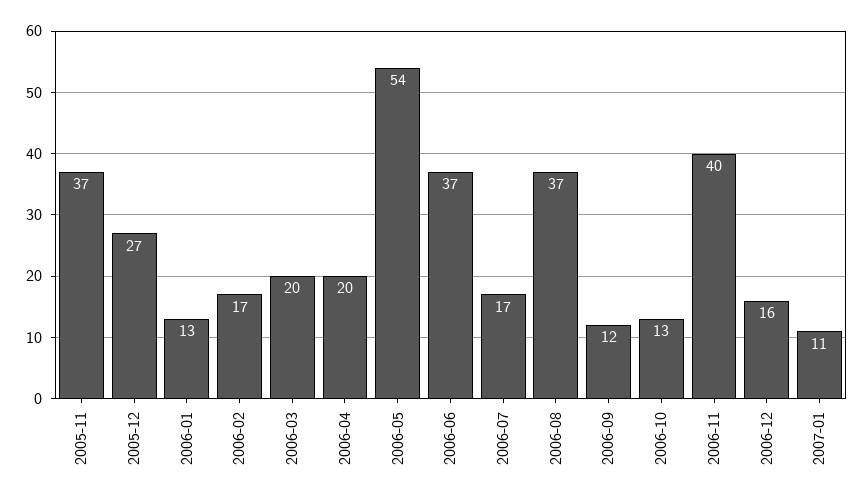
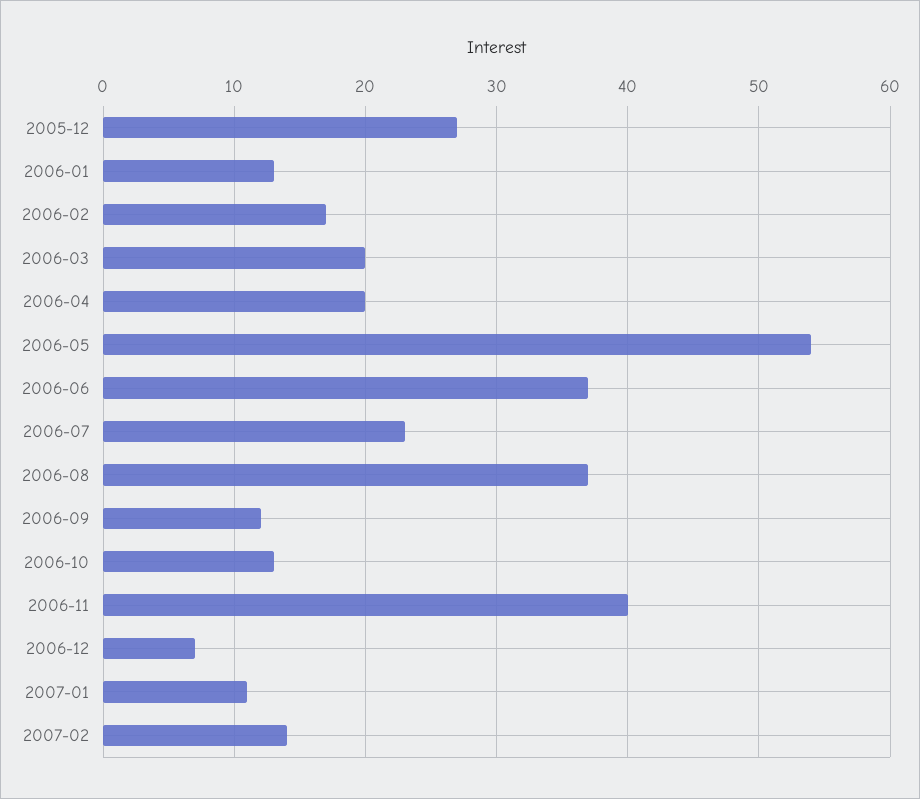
2005-11: 37 -> none
2006-07: 17 -> 23
2006-12: 16 -> 7
2007-02: none -> 14

